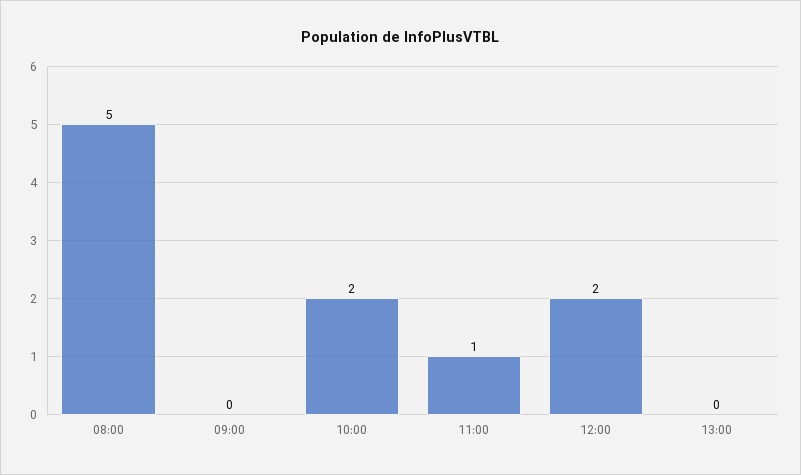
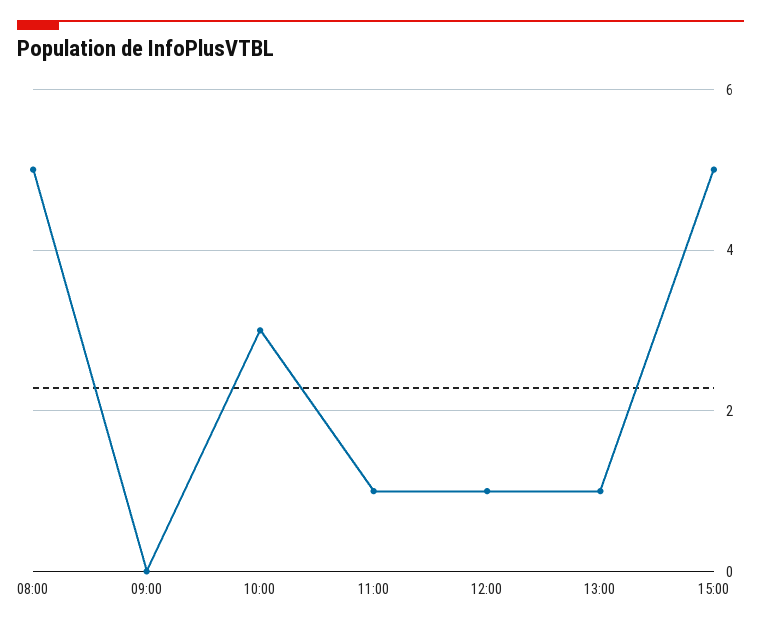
10:00: 2 -> 3
12:00: 2 -> 1
13:00: 0 -> 1
15:00: none -> 5

